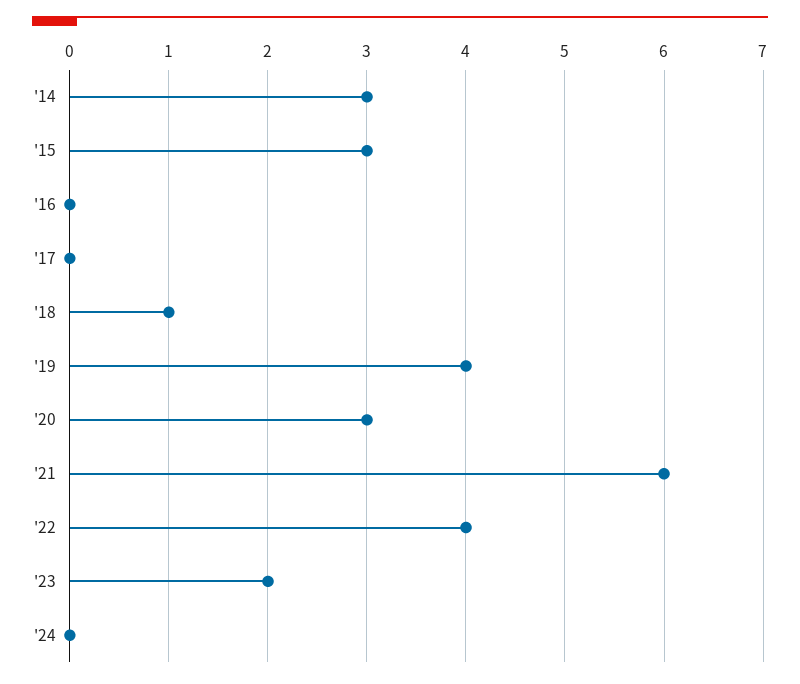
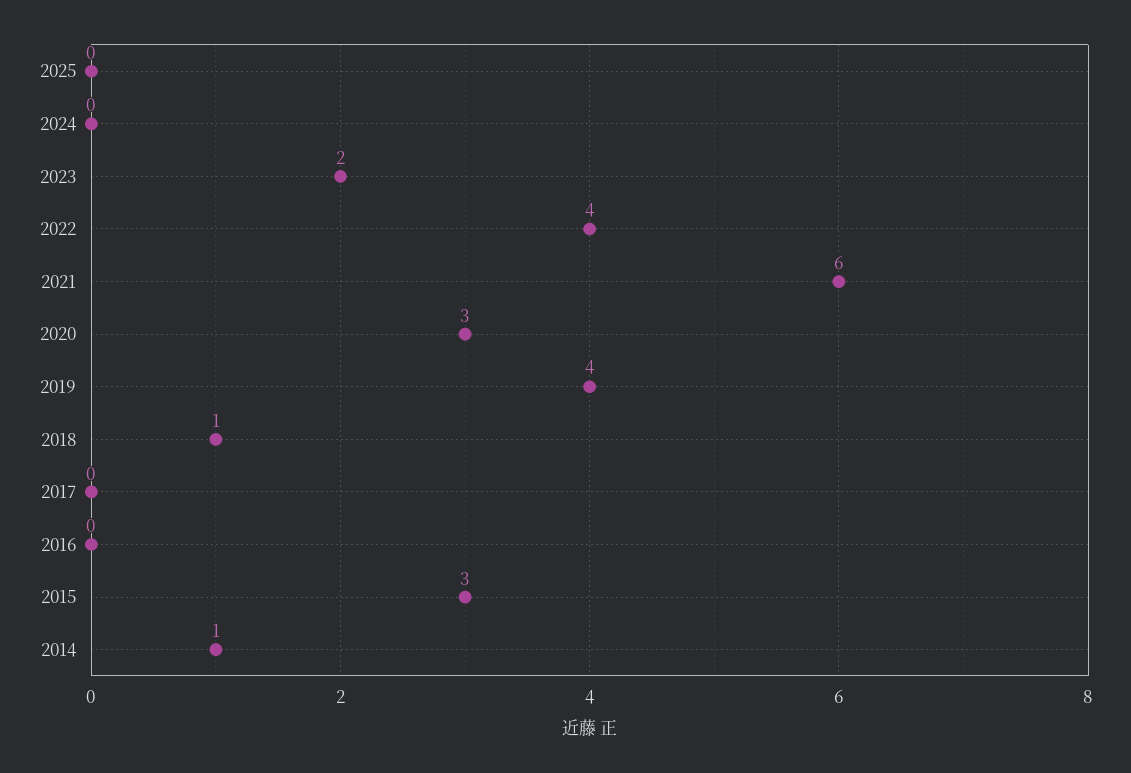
'14: 3 -> 1
2025: none -> 0

